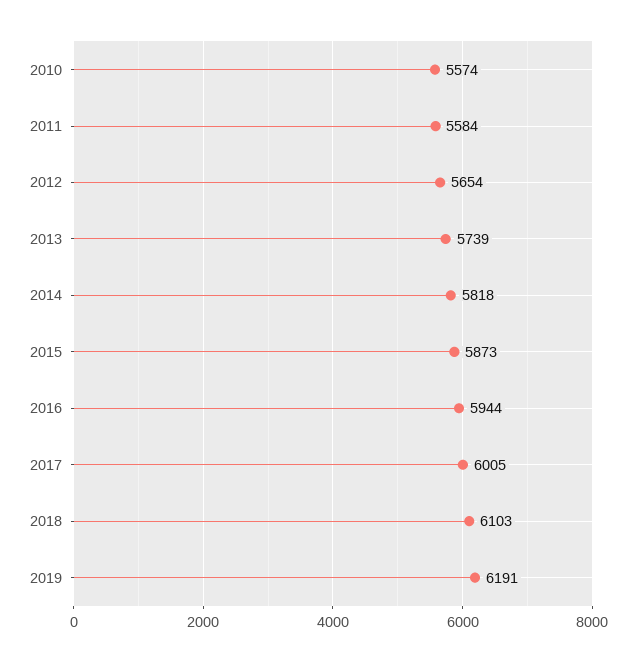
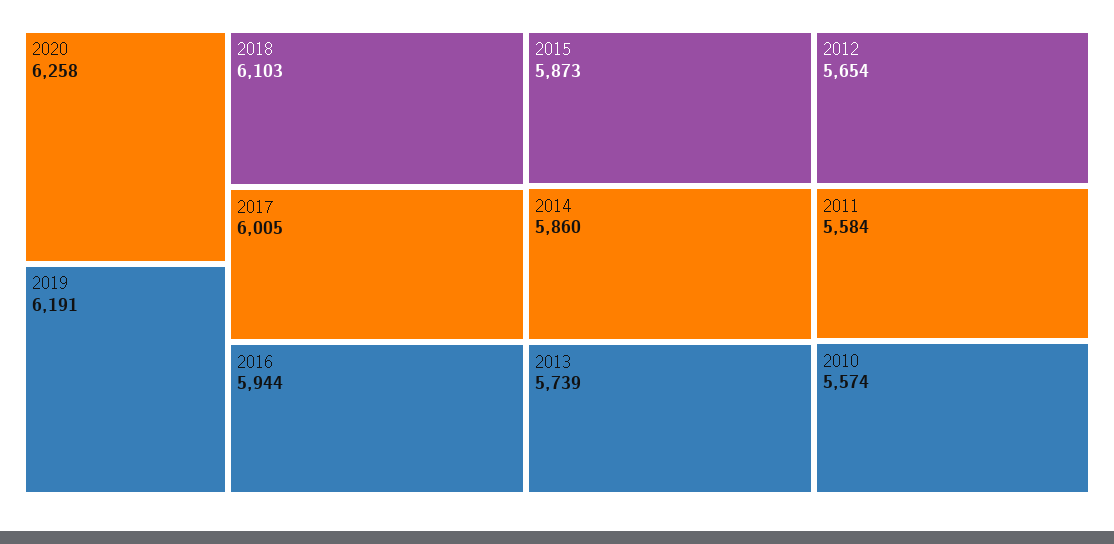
2014: 5818 -> 5860
2020: none -> 6258

